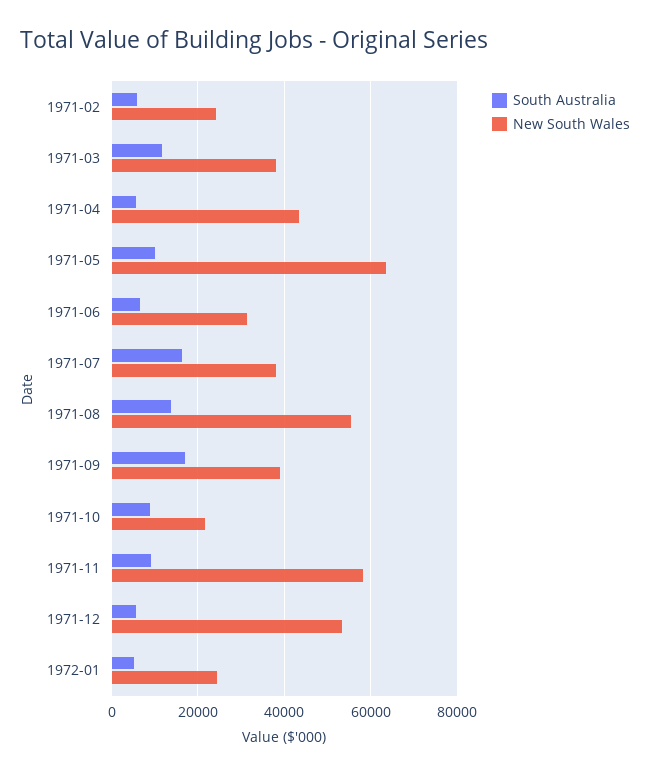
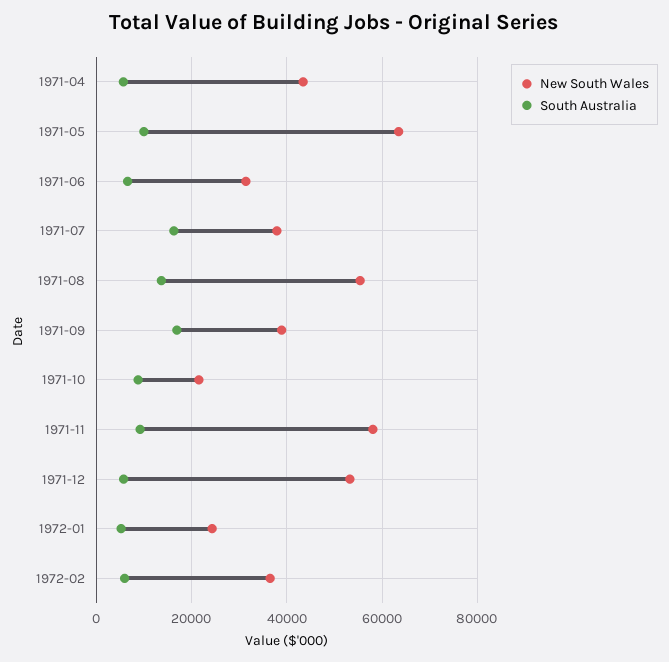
South Australia, 1971-02: 6000 -> none
New South Wales, 1971-02: 24000 -> none
South Australia, 1971-03: 12000 -> none
New South Wales, 1971-03: 38000 -> none
New South Wales, 1972-02: none -> 36000
South Australia, 1972-02: none -> 6000

